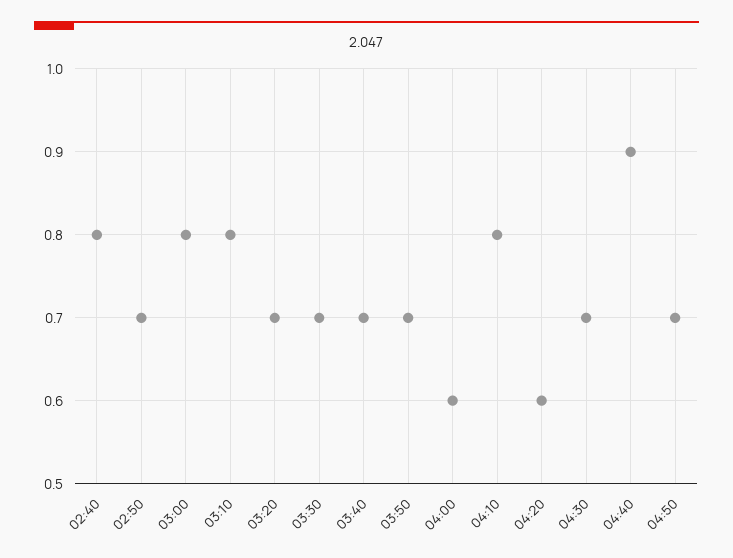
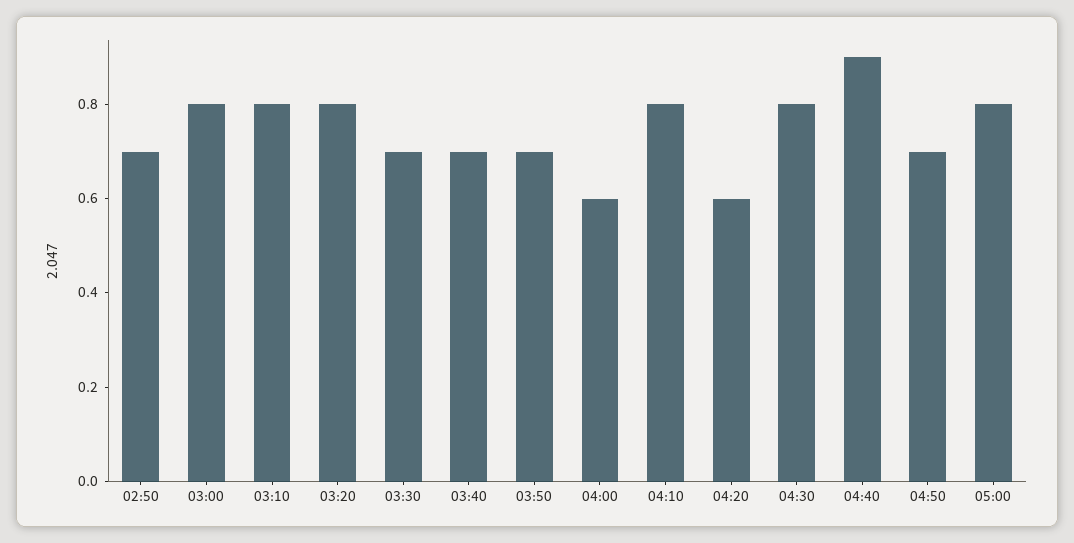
02:40: 0.8 -> none
03:20: 0.7 -> 0.8
04:30: 0.7 -> 0.8
05:00: none -> 0.8

